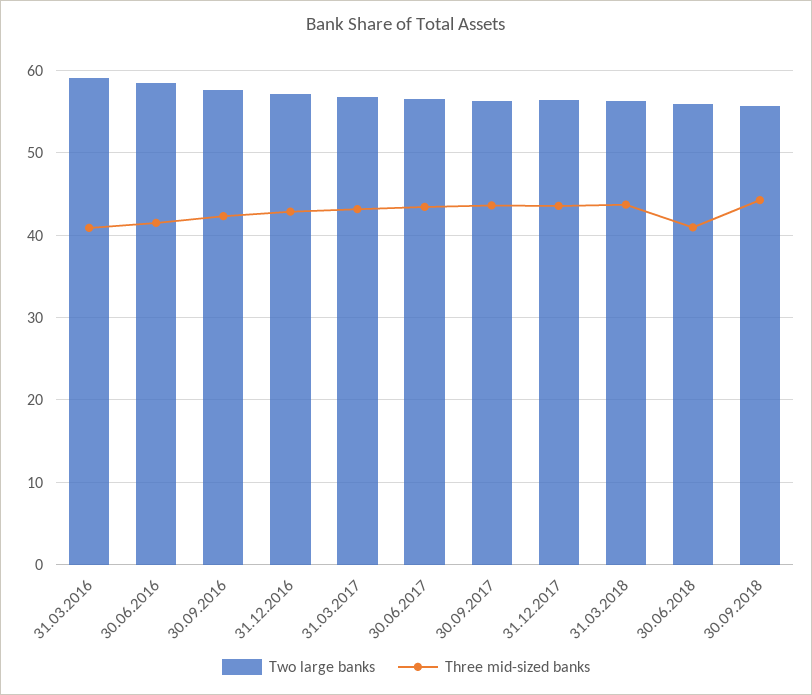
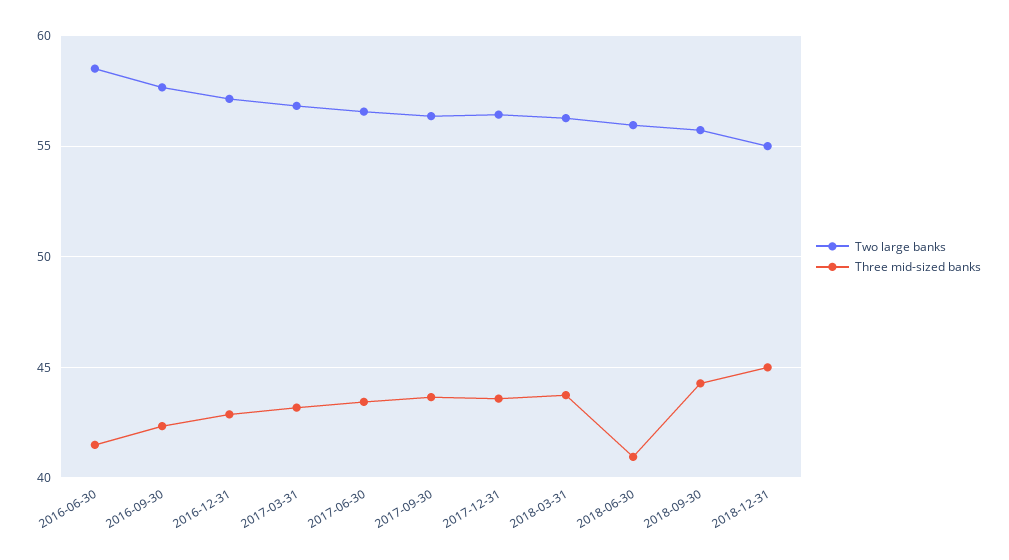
Two large banks, 31.03.2016: 59 -> none
Three mid-sized banks, 31.03.2016: 41 -> none
Two large banks, 2018-12-31: none -> 55
Three mid-sized banks, 2018-12-31: none -> 45

